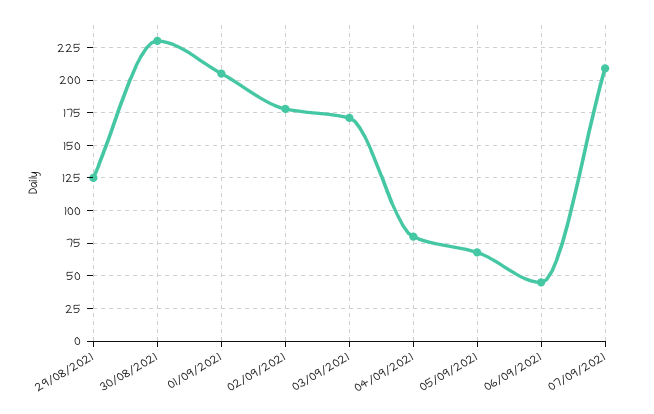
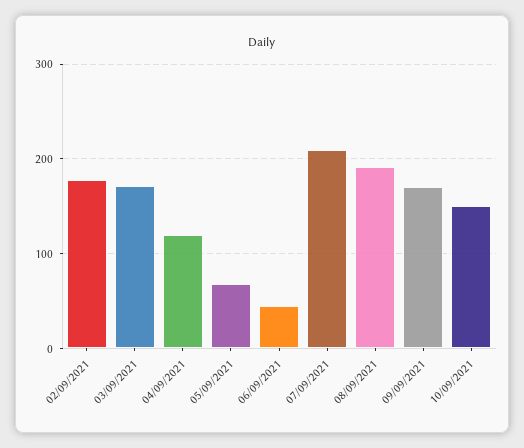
29/08/2021: 125 -> none
30/08/2021: 230 -> none
01/09/2021: 205 -> none
04/09/2021: 80 -> 120
08/09/2021: none -> 190
09/09/2021: none -> 170
10/09/2021: none -> 150

